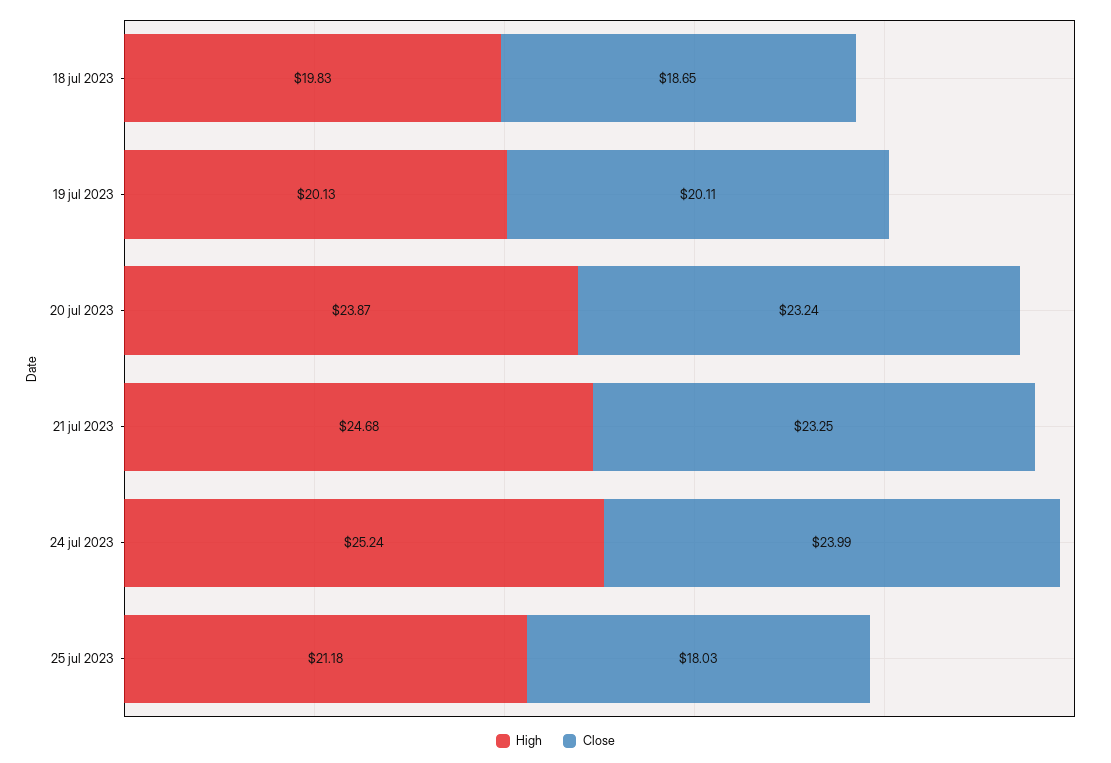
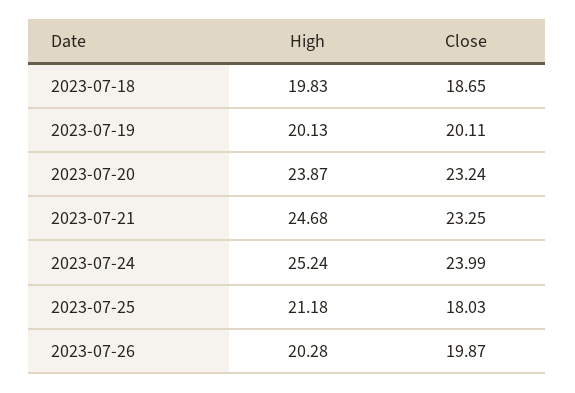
High, 2023-07-26: none -> 20.28
Close, 2023-07-26: none -> 19.87

